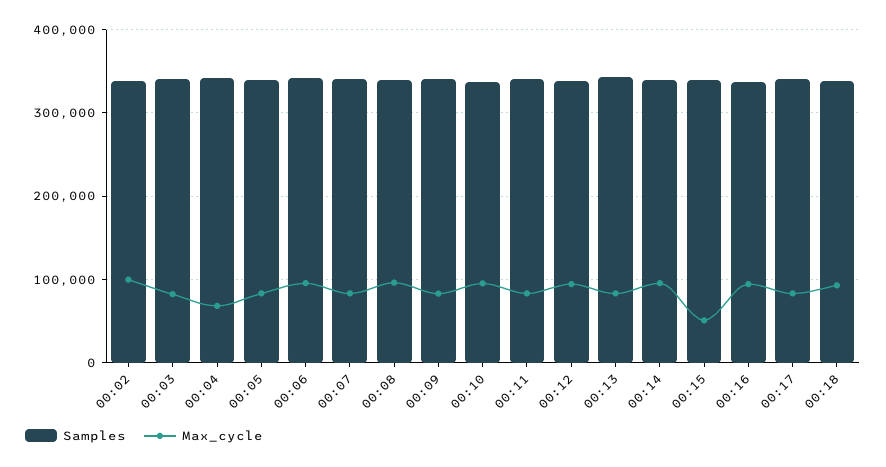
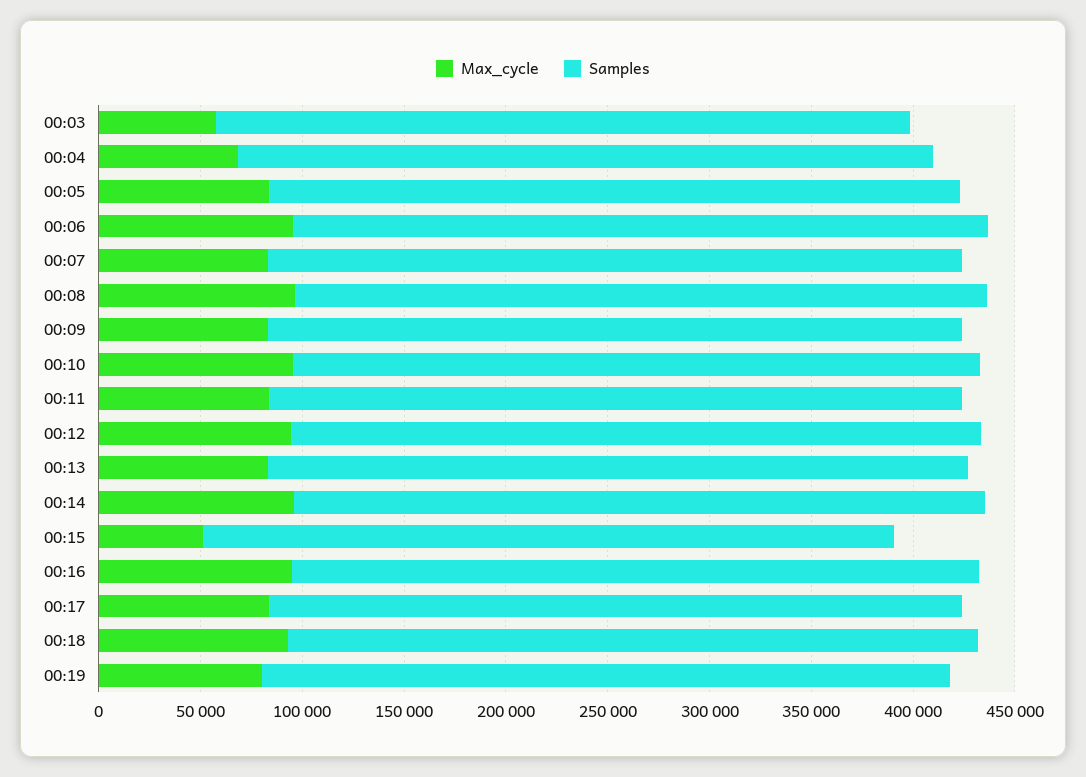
Samples, 00:02: 340000 -> none
Max_cycle, 00:02: 100000 -> none
Max_cycle, 00:03: 80000 -> 60000
Max_cycle, 00:19: none -> 80000
Samples, 00:19: none -> 340000

